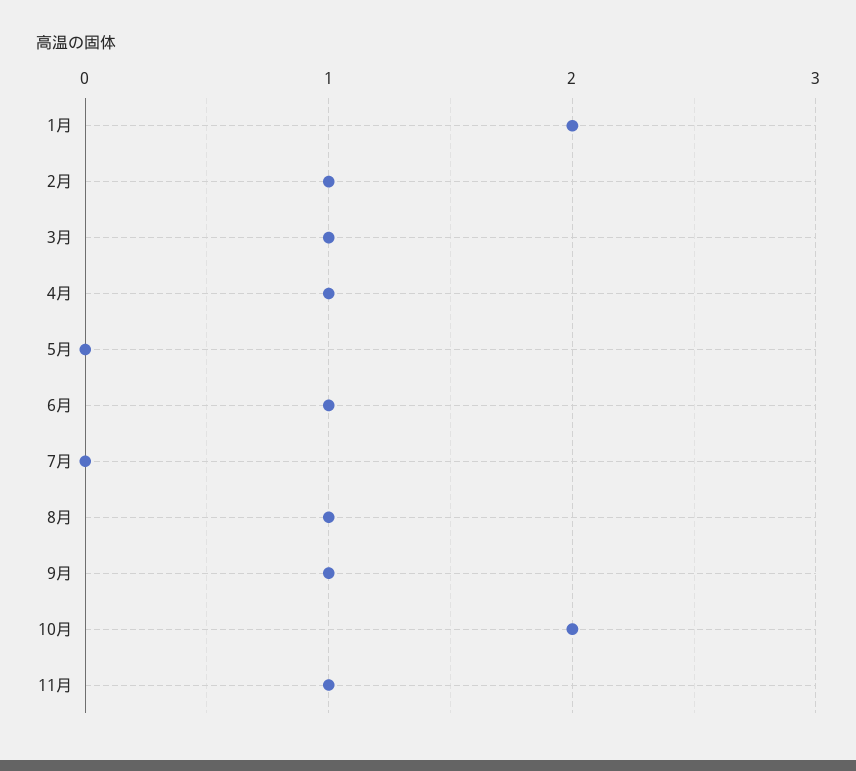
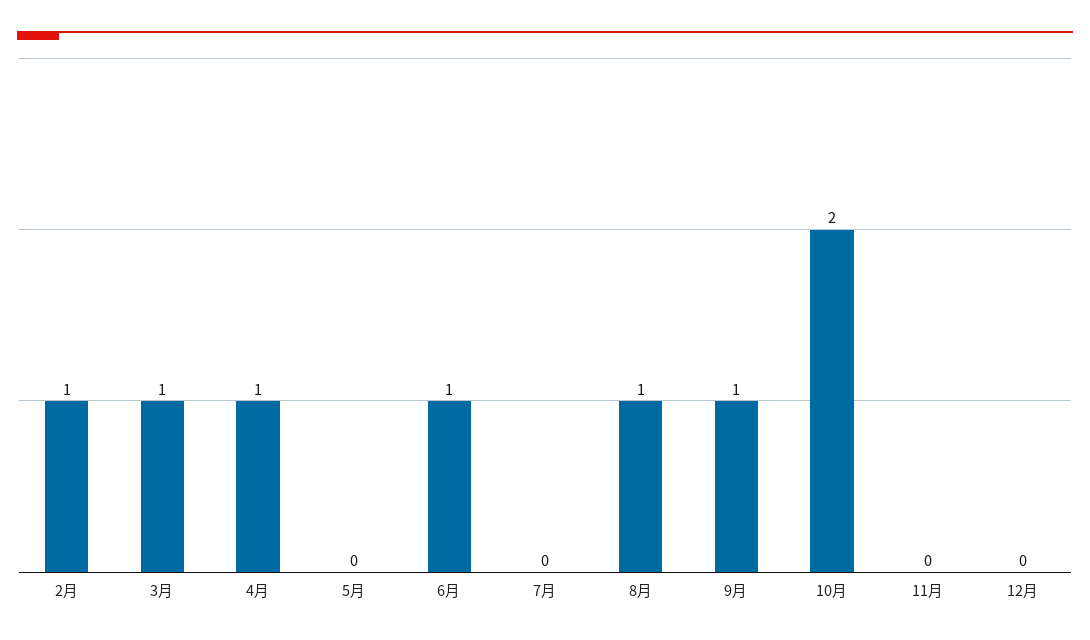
1月: 2 -> none
11月: 1 -> 0
12月: none -> 0

